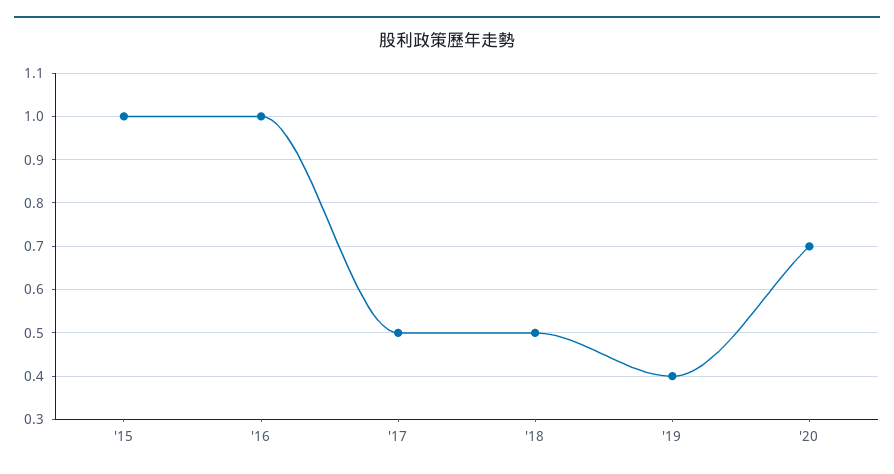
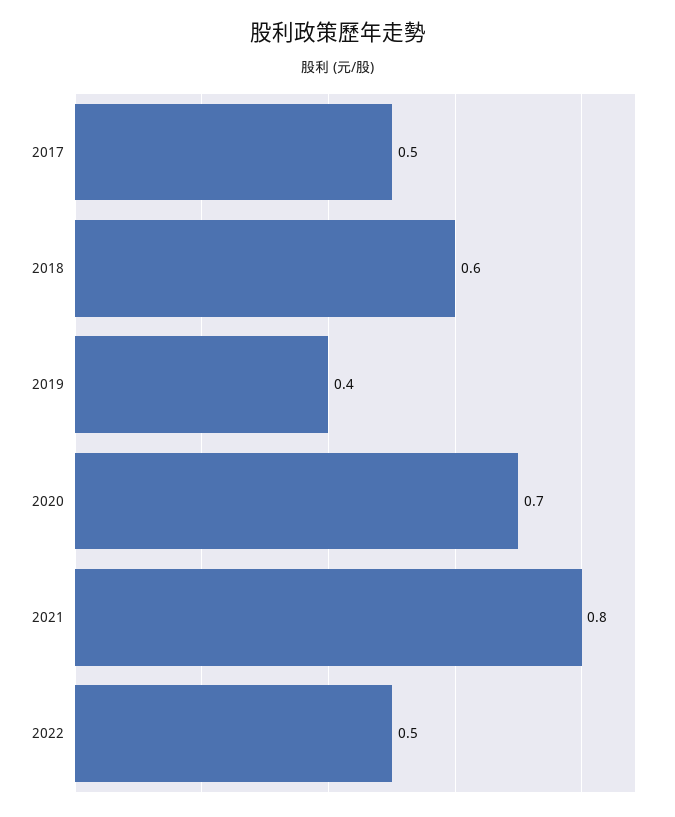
'15: 1 -> none
'16: 1 -> none
'18: 0.5 -> 0.6
2021: none -> 0.8
2022: none -> 0.5

